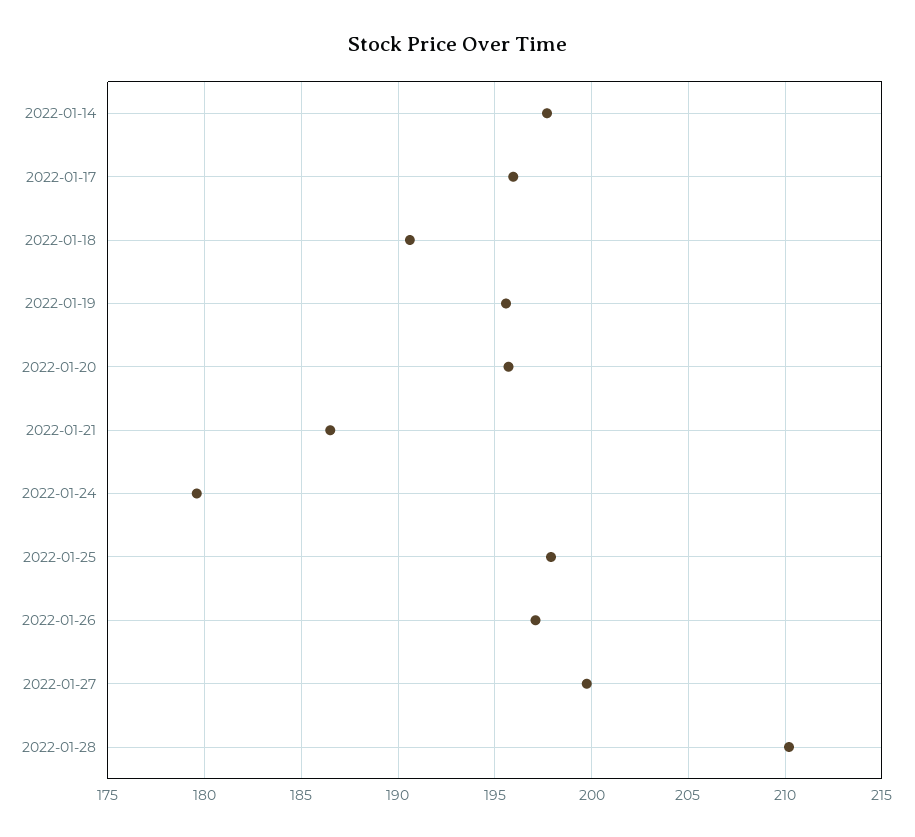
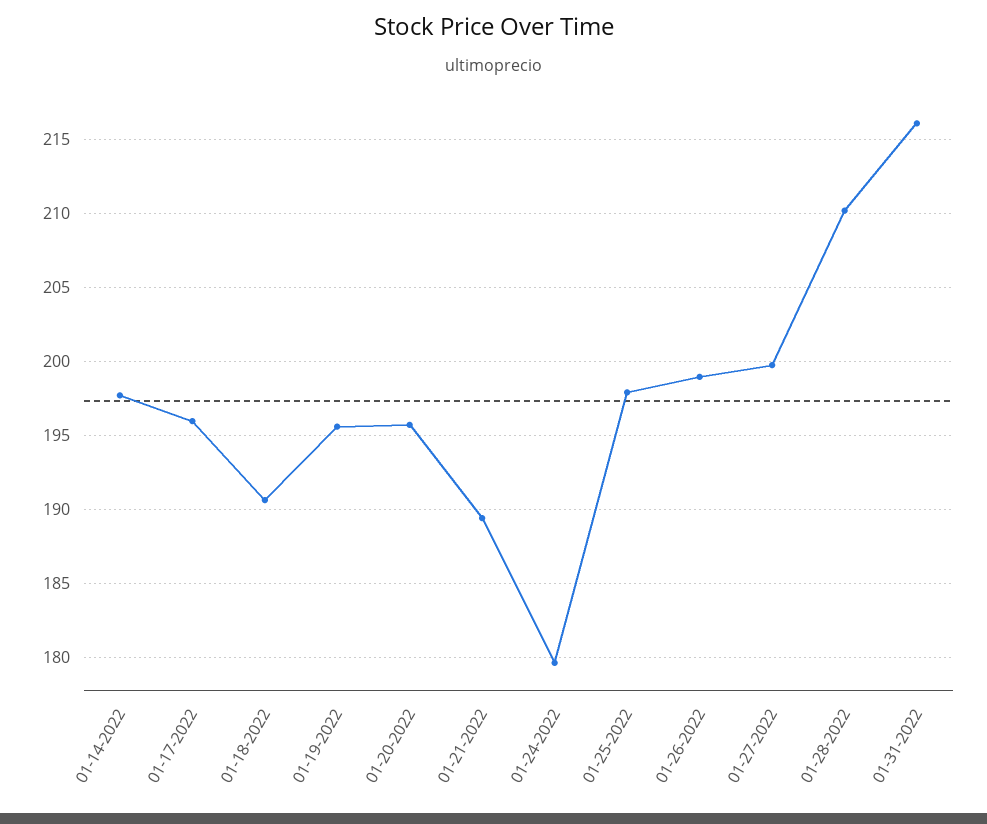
2022-01-21: 186.5 -> 189.5
2022-01-26: 197 -> 199
01-31-2022: none -> 216

